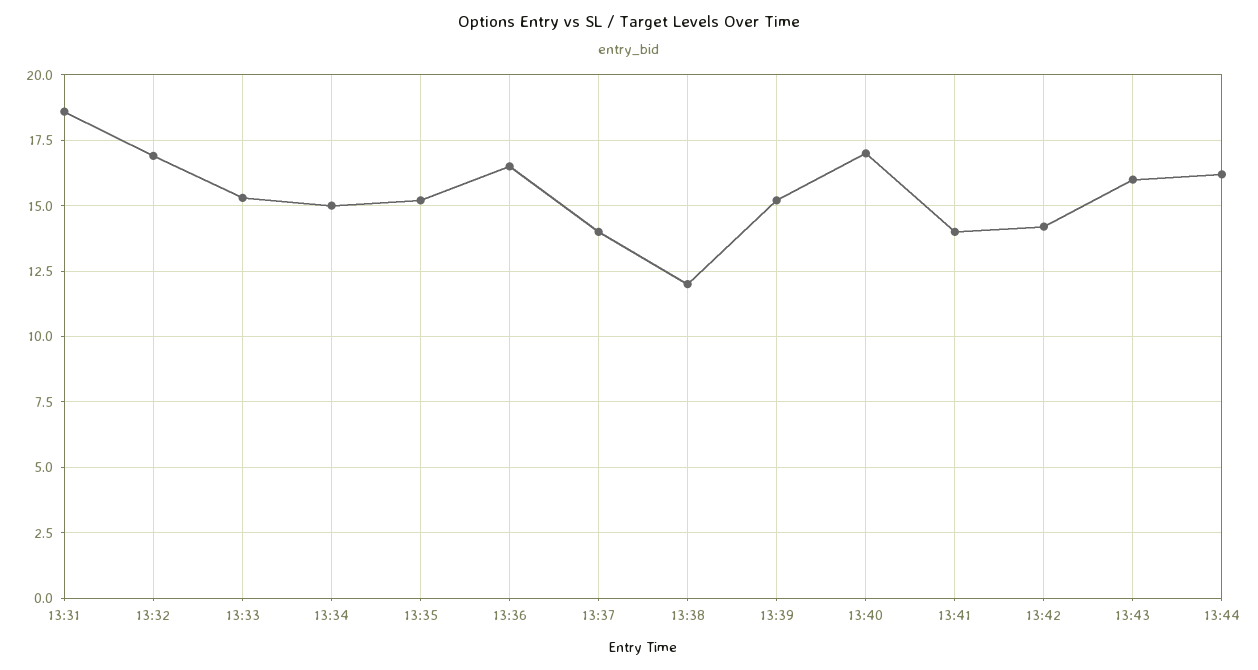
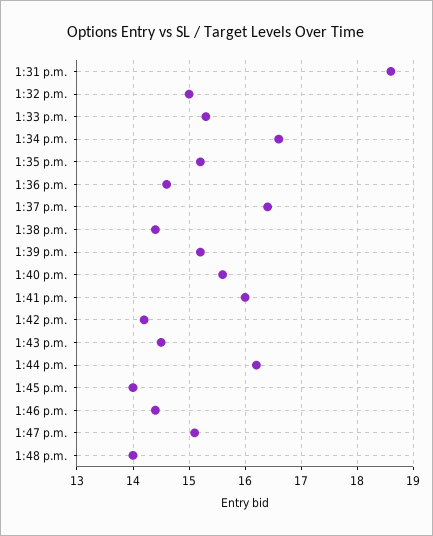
13:32: 17 -> 15
13:34: 15 -> 16.5
13:36: 16.5 -> 14.5
13:37: 14 -> 16.5
13:38: 12 -> 14.5
13:40: 17 -> 15.5
13:41: 14 -> 16
13:43: 16 -> 14.5
1:45 p.m.: none -> 14
1:46 p.m.: none -> 14.5
1:47 p.m.: none -> 15
1:48 p.m.: none -> 14

